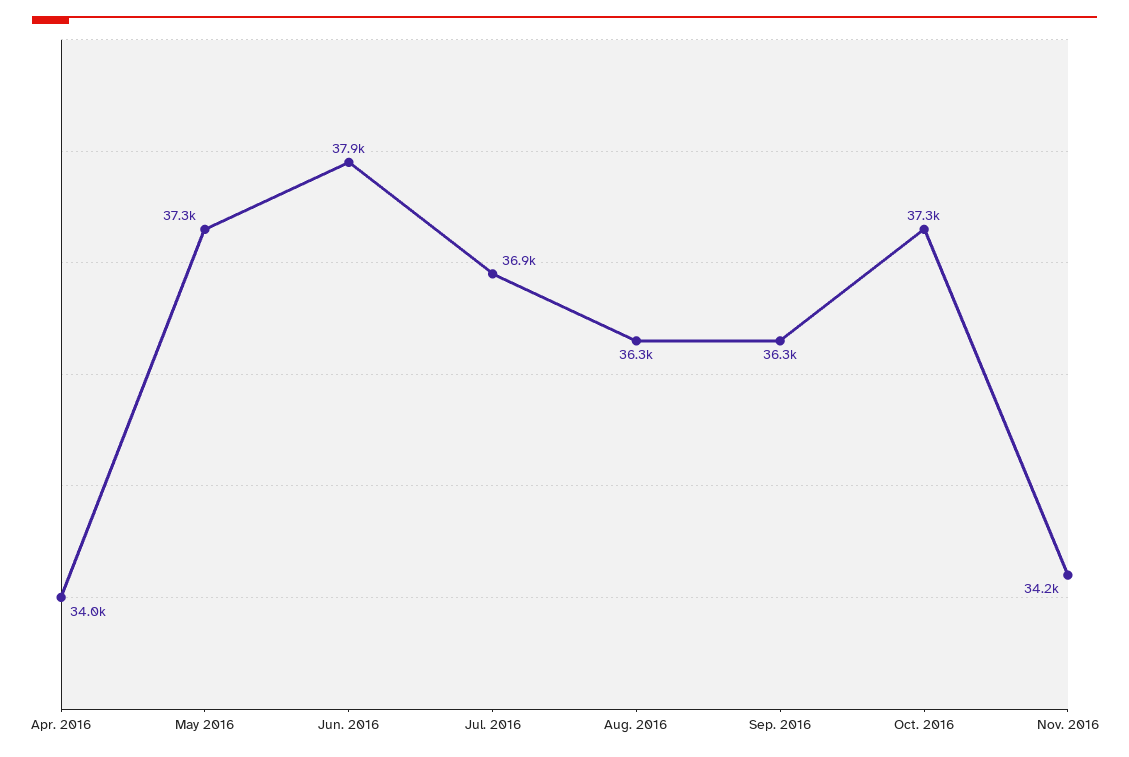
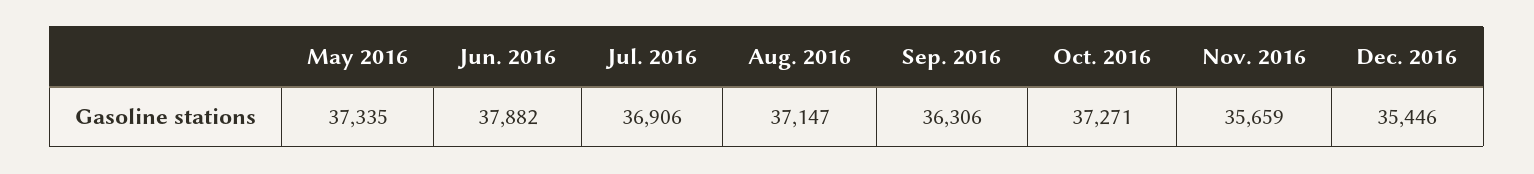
Apr. 2016: 34000 -> none
Aug. 2016: 36300 -> 37147
Nov. 2016: 34200 -> 35659
Dec. 2016: none -> 35446

